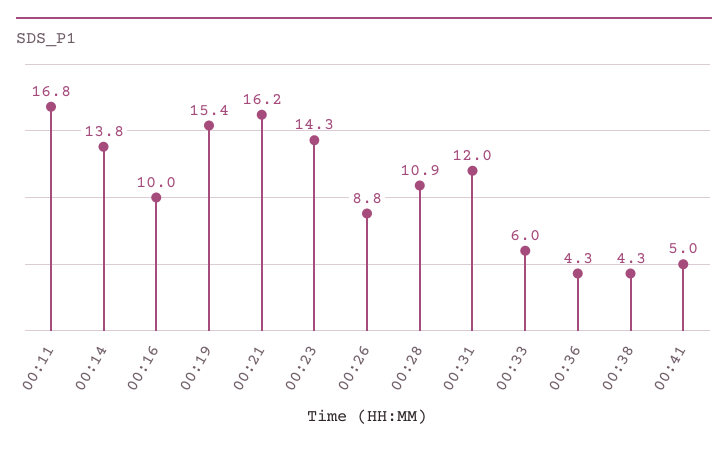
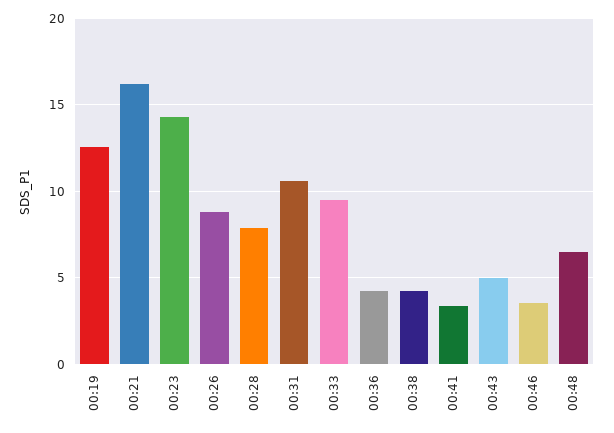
00:11: 16.8 -> none
00:14: 13.8 -> none
00:16: 10 -> none
00:19: 15.4 -> 12.5
00:28: 10.9 -> 8
00:31: 12 -> 10.5
00:33: 6 -> 9.5
00:41: 5 -> 3.5
00:43: none -> 5
00:46: none -> 3.5
00:48: none -> 6.5

